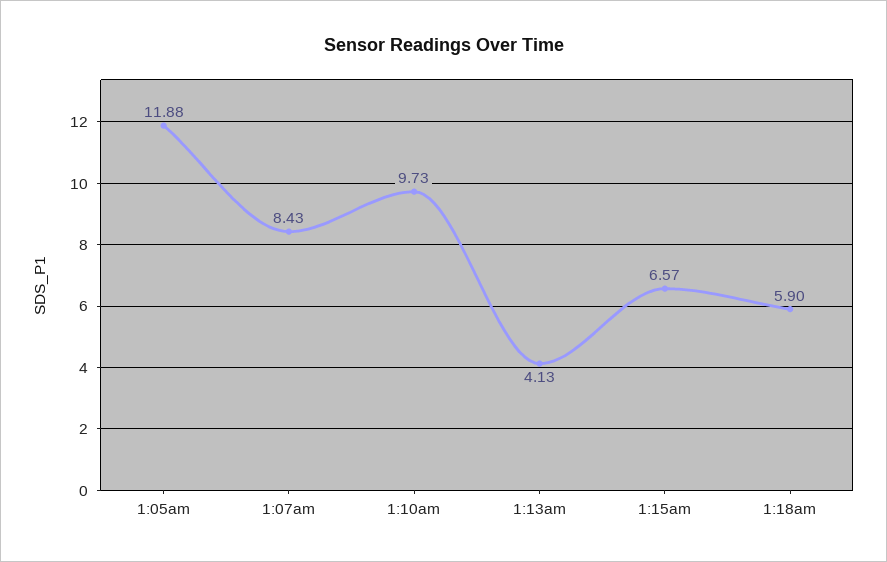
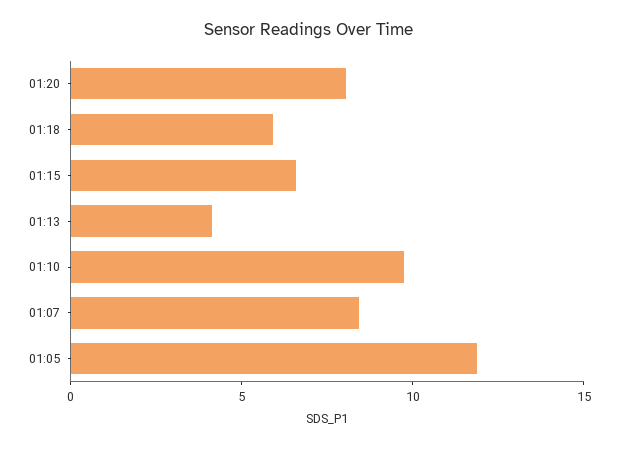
01:20: none -> 8

